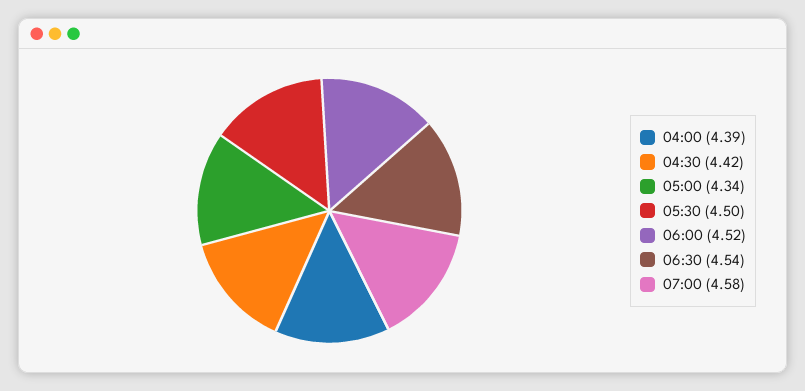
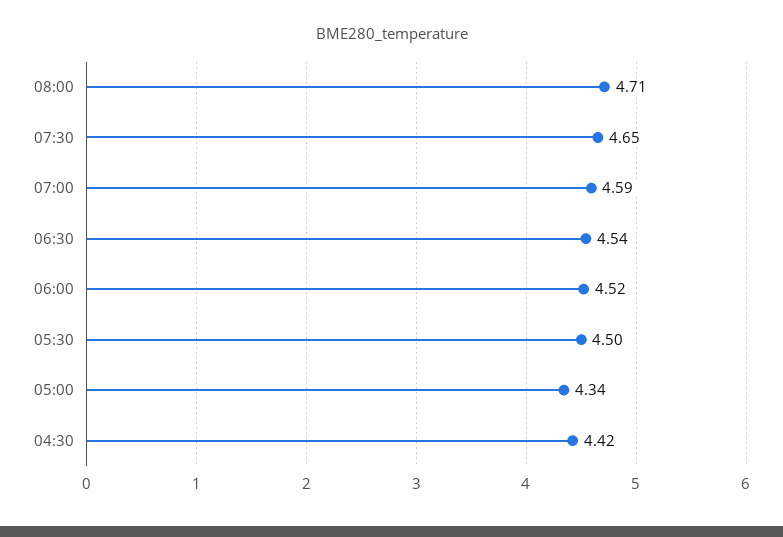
04:00: 4.39 -> none
07:00: 4.58 -> 4.59
08:00: none -> 4.71
07:30: none -> 4.65

